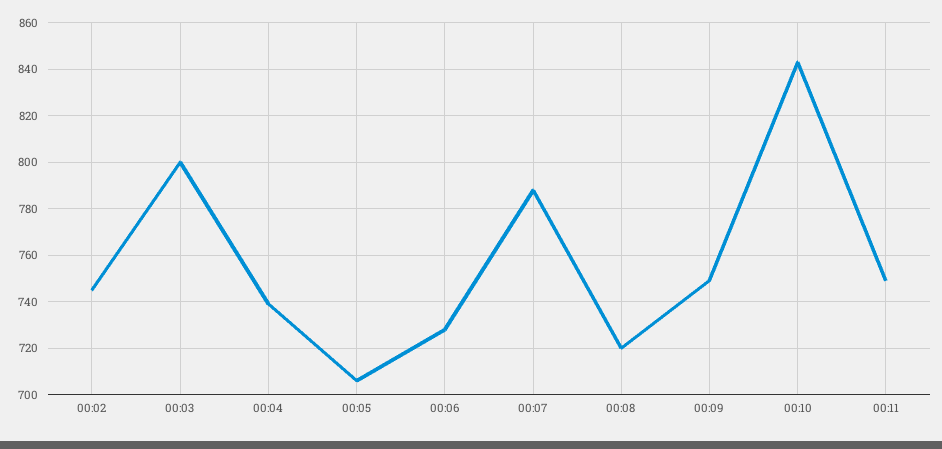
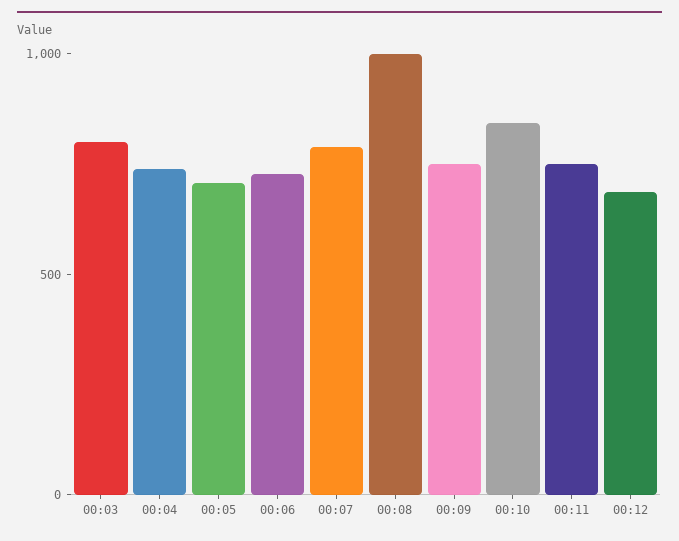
00:02: 745 -> none
00:08: 720 -> 1000
00:12: none -> 700

